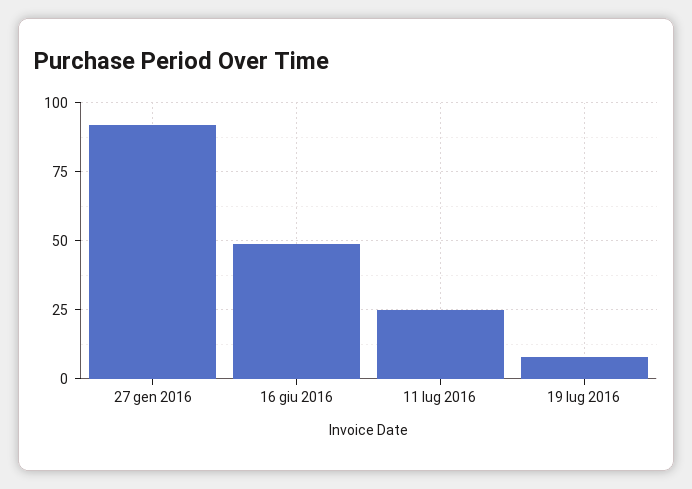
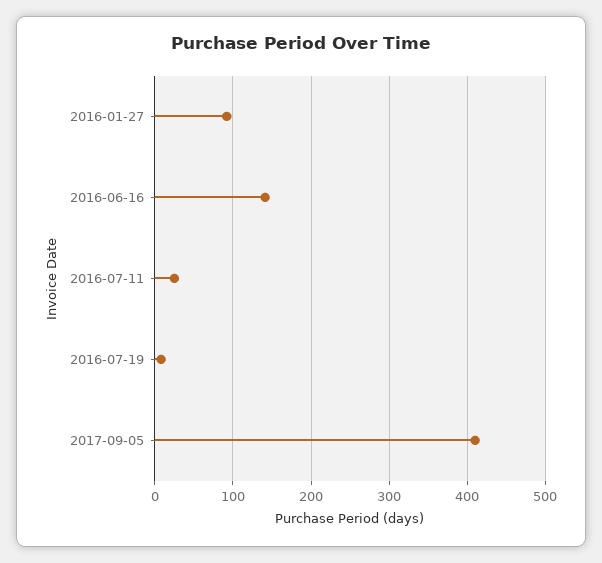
16 giu 2016: 50 -> 140
2017-09-05: none -> 410

